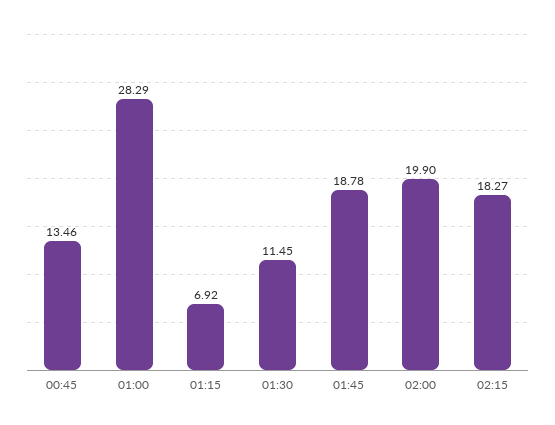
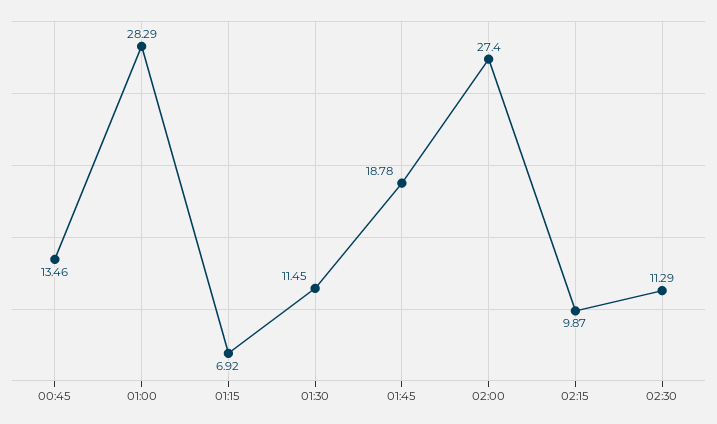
02:00: 19.9 -> 27.4
02:15: 18.27 -> 9.87
02:30: none -> 11.29

